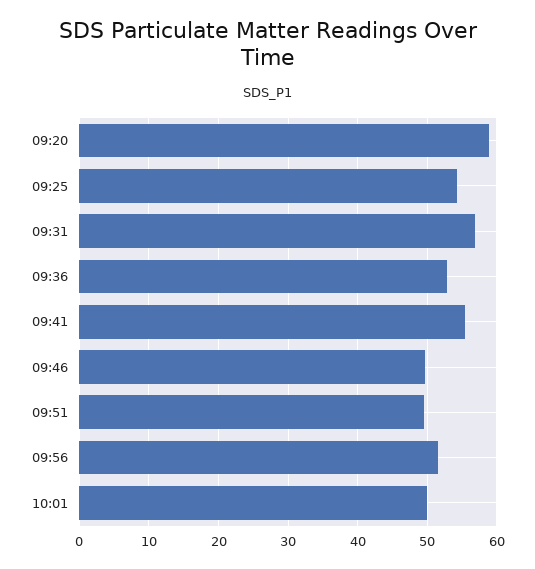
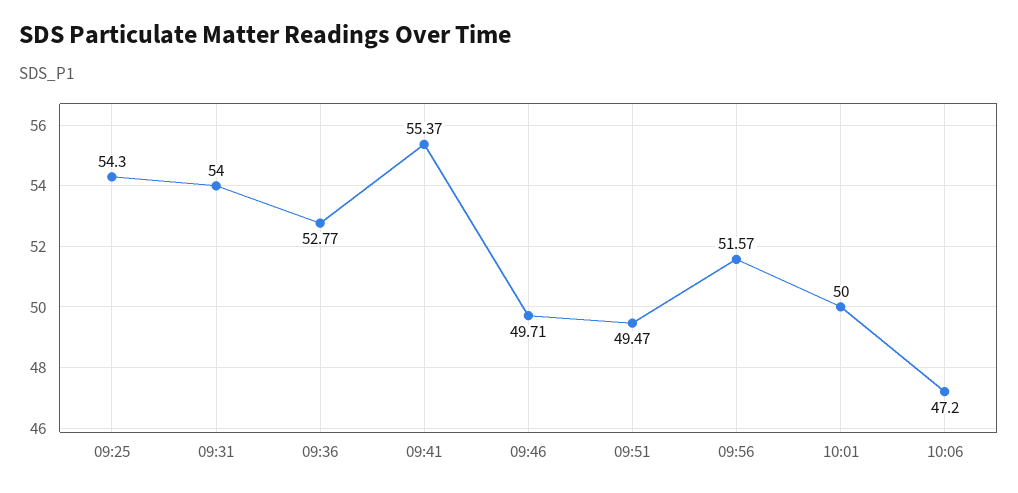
09:20: 59 -> none
09:31: 57 -> 54
10:06: none -> 47.2

